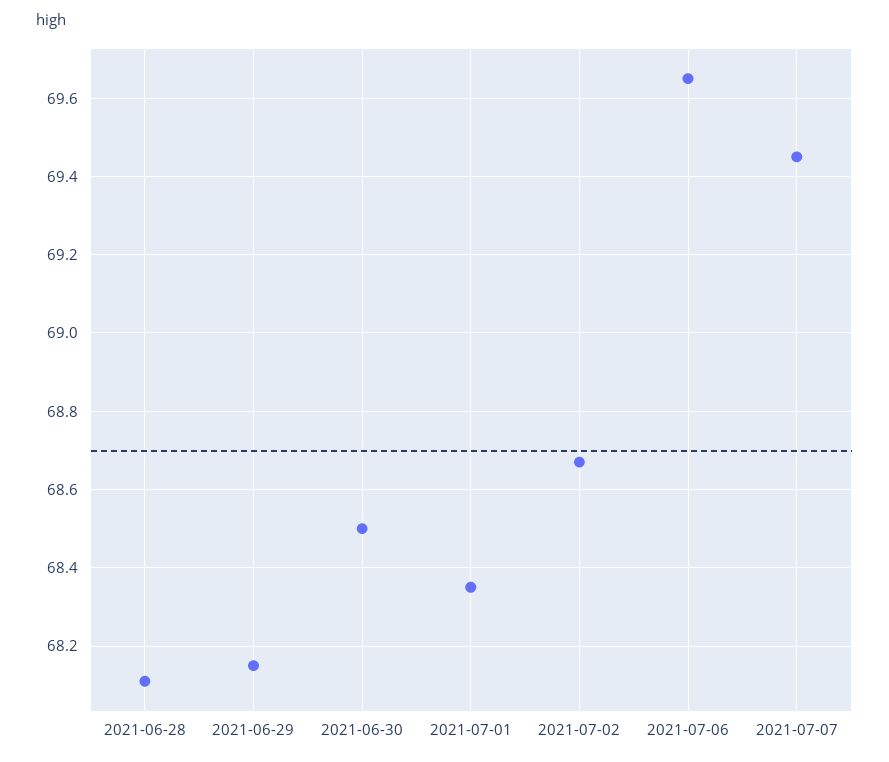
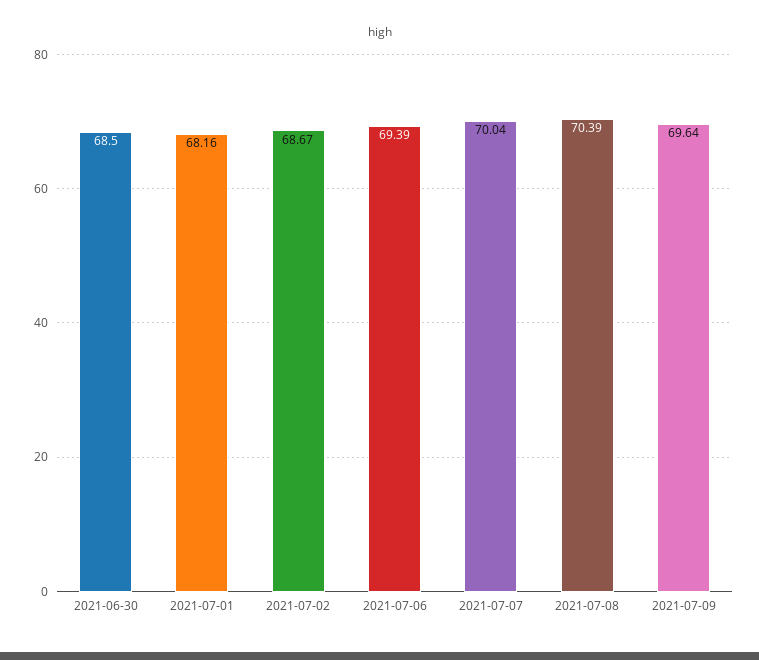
2021-06-28: 68.1 -> none
2021-06-29: 68.15 -> none
2021-07-01: 68.35 -> 68.16
2021-07-06: 69.65 -> 69.39
2021-07-07: 69.45 -> 70.04
2021-07-08: none -> 70.39
2021-07-09: none -> 69.64

